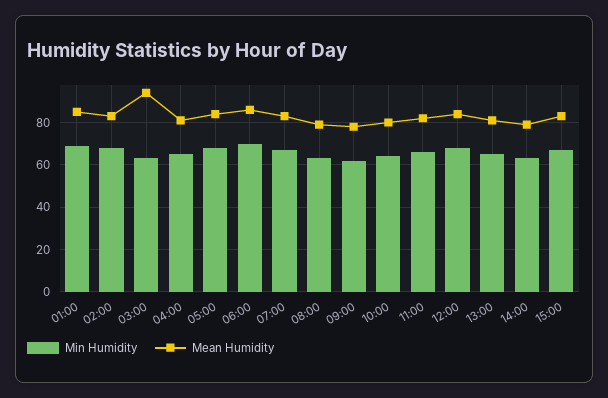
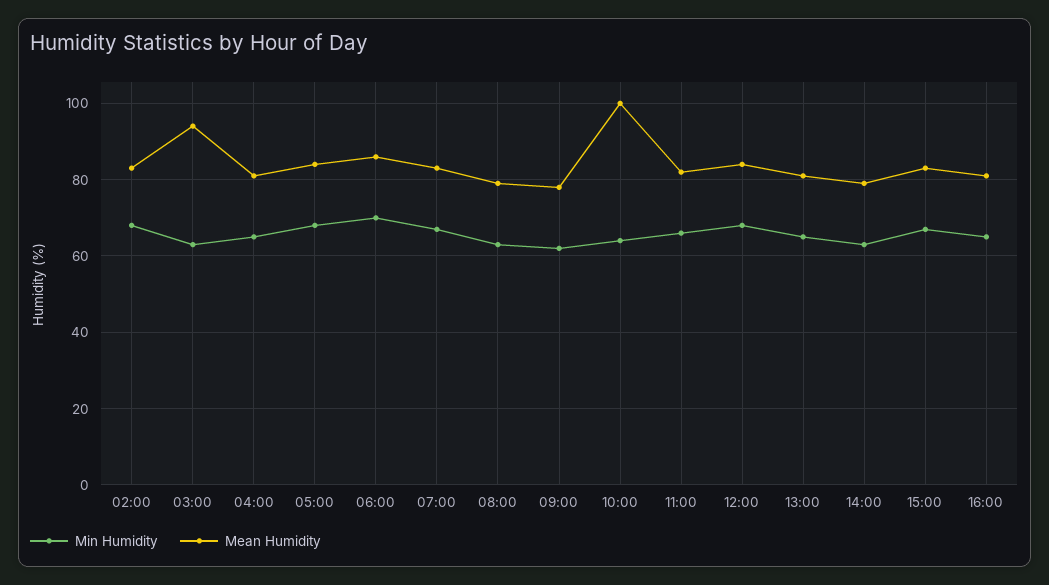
Min Humidity, 01:00: 70 -> none
Mean Humidity, 01:00: 85 -> none
Mean Humidity, 10:00: 80 -> 100
Min Humidity, 16:00: none -> 65
Mean Humidity, 16:00: none -> 80

